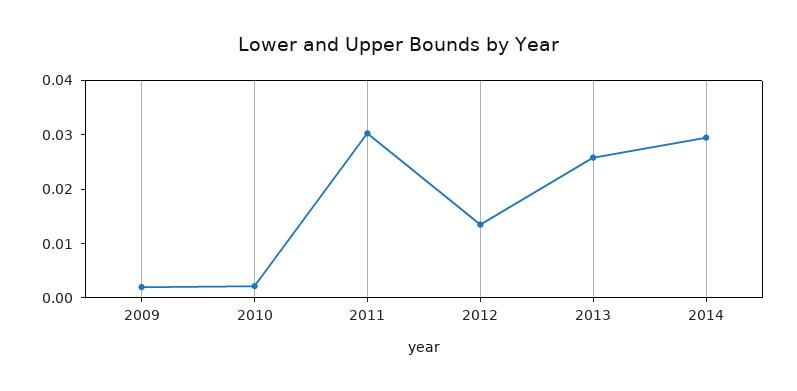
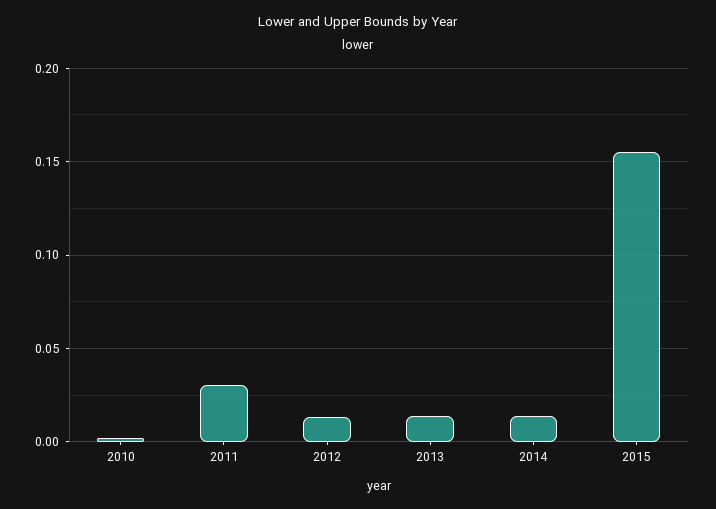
2009: 0.002 -> none
2013: 0.026 -> 0.015
2014: 0.03 -> 0.015
2015: none -> 0.155

